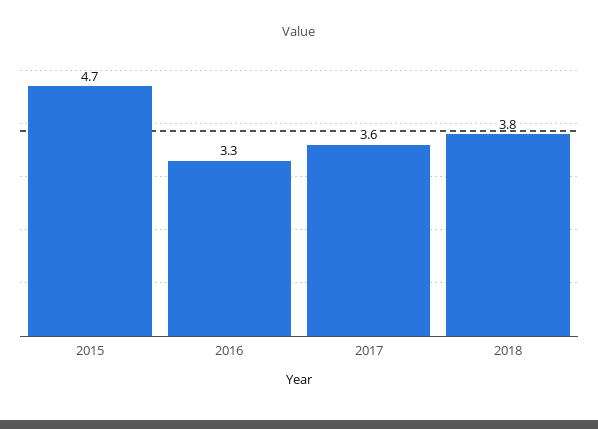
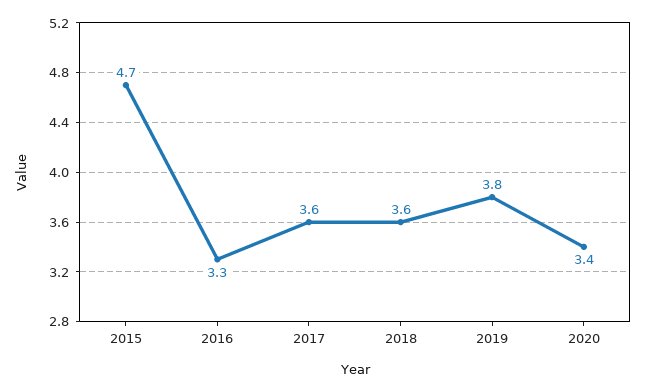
2018: 3.8 -> 3.6
2019: none -> 3.8
2020: none -> 3.4

